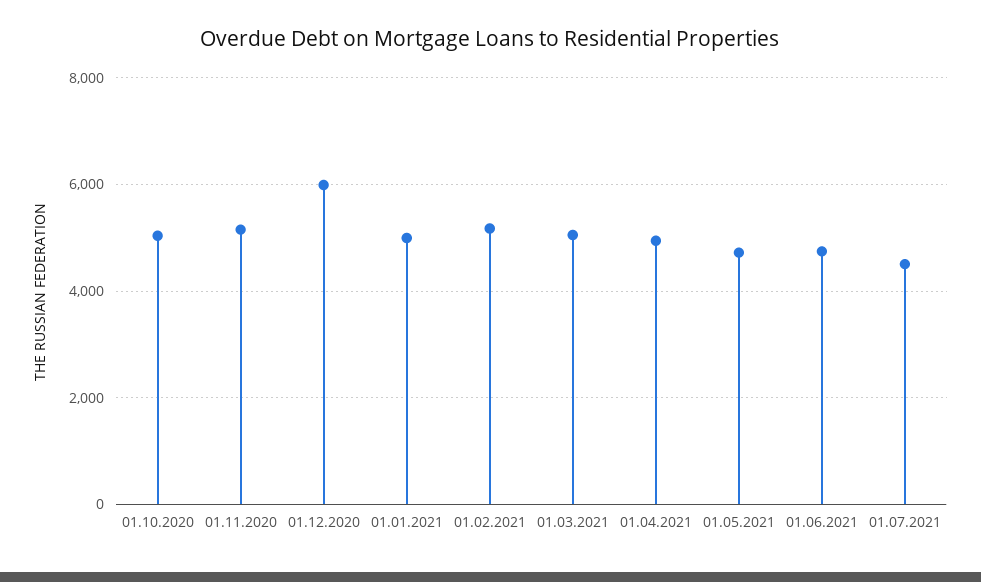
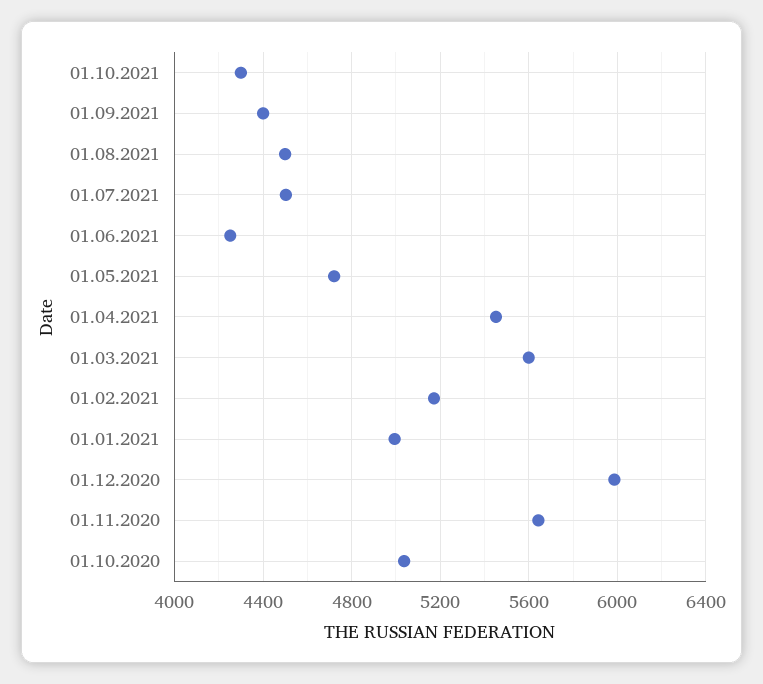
01.11.2020: 5200 -> 5650
01.03.2021: 5000 -> 5600
01.04.2021: 5000 -> 5450
01.06.2021: 4800 -> 4250
01.10.2021: none -> 4300
01.09.2021: none -> 4400
01.08.2021: none -> 4500

